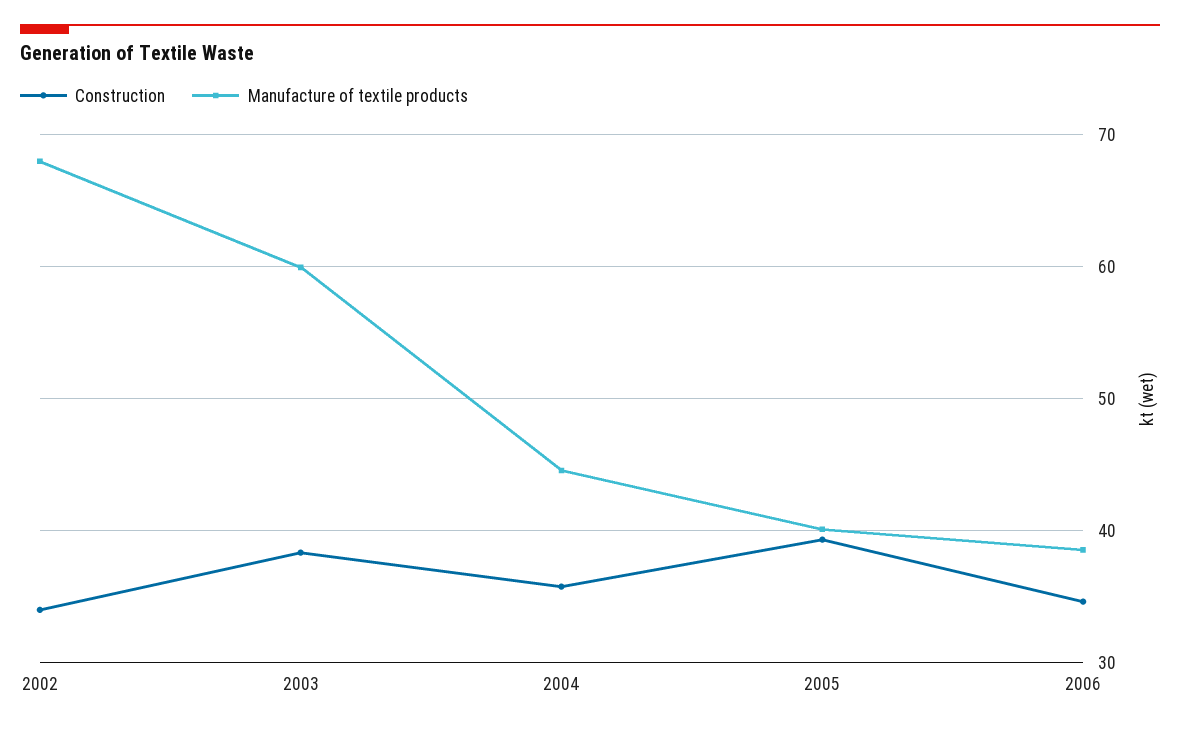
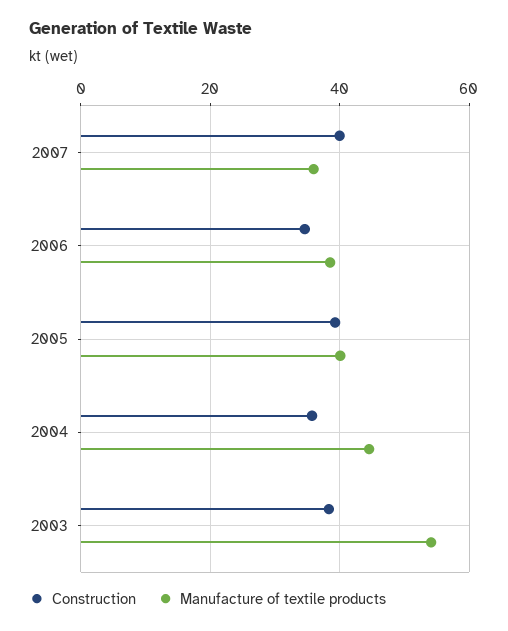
Construction, 2002: 34 -> none
Manufacture of textile products, 2002: 68 -> none
Manufacture of textile products, 2003: 60 -> 54
Construction, 2007: none -> 40
Manufacture of textile products, 2007: none -> 36

